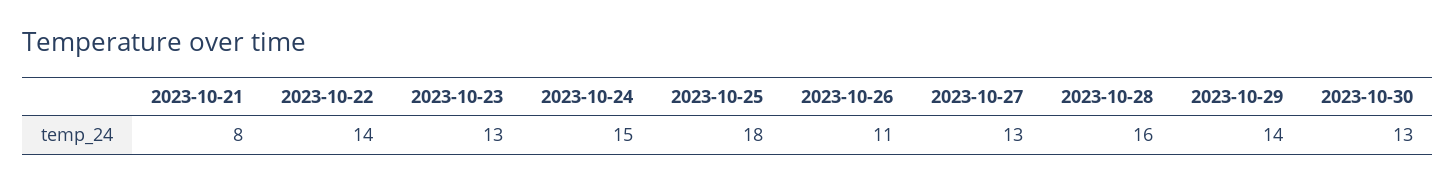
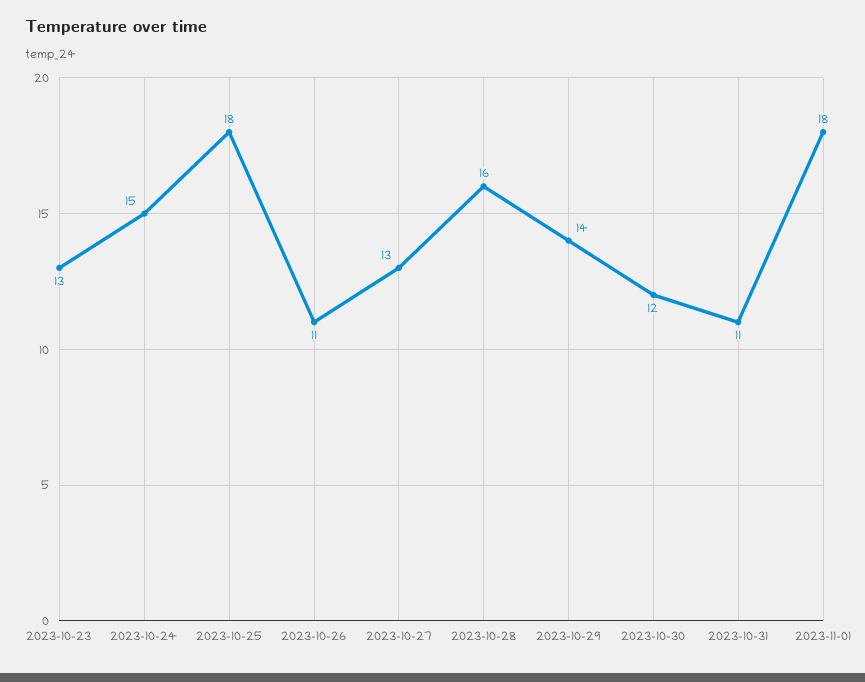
2023-10-21: 8 -> none
2023-10-22: 14 -> none
2023-10-30: 13 -> 12
2023-10-31: none -> 11
2023-11-01: none -> 18

